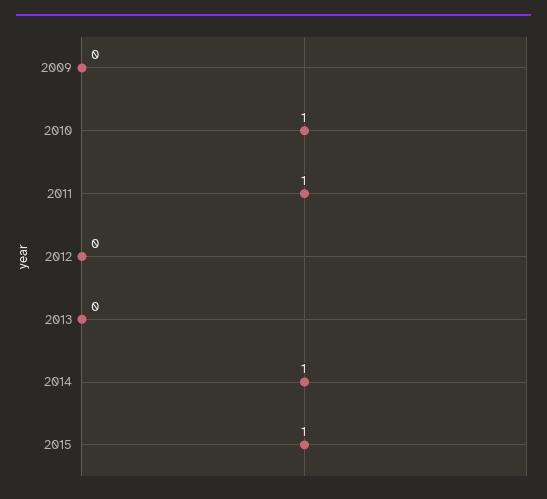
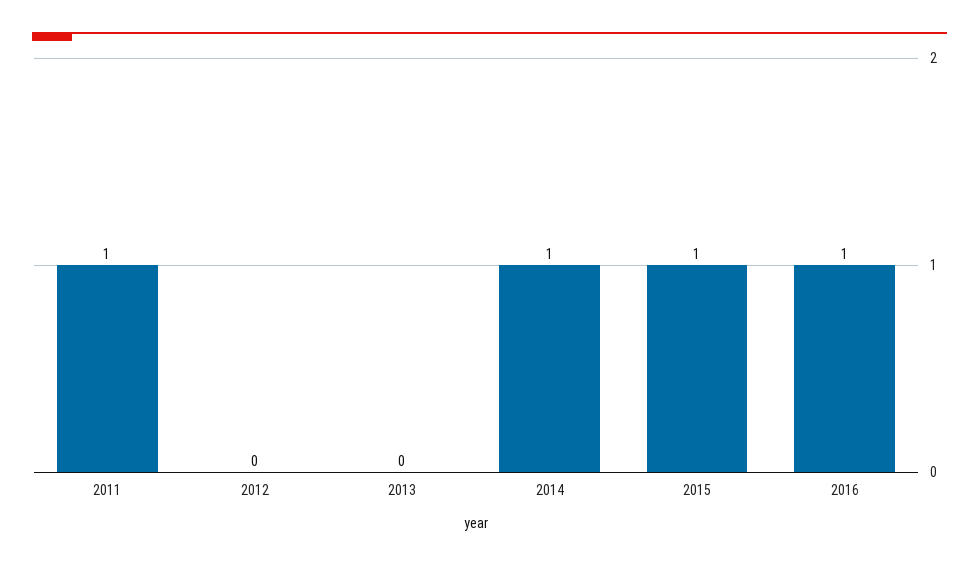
2009: 0 -> none
2010: 1 -> none
2016: none -> 1

